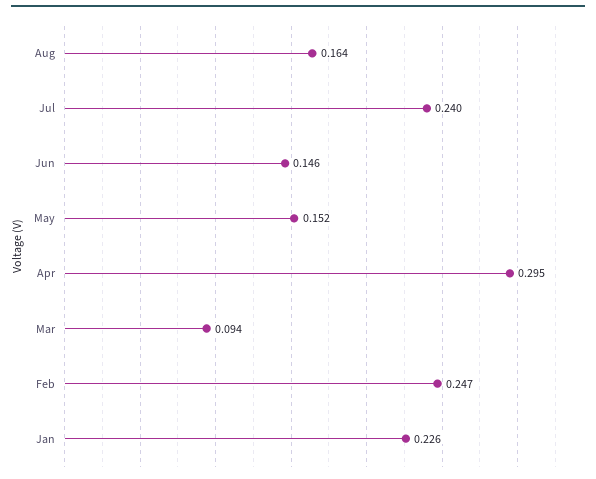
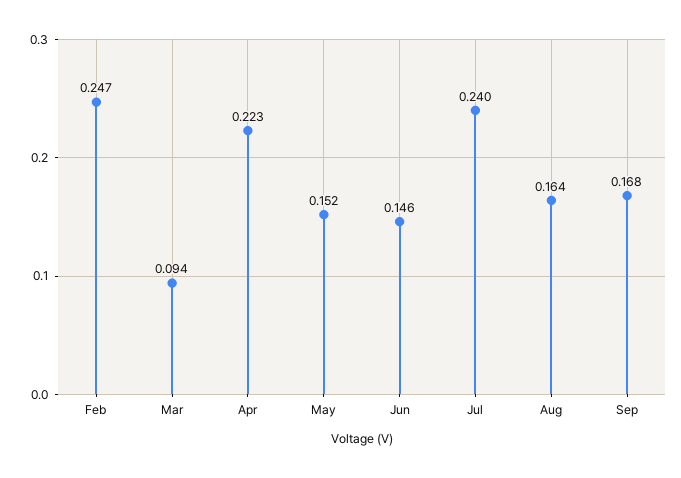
Apr: 0.295 -> 0.223
Jan: 0.226 -> none
Sep: none -> 0.168

